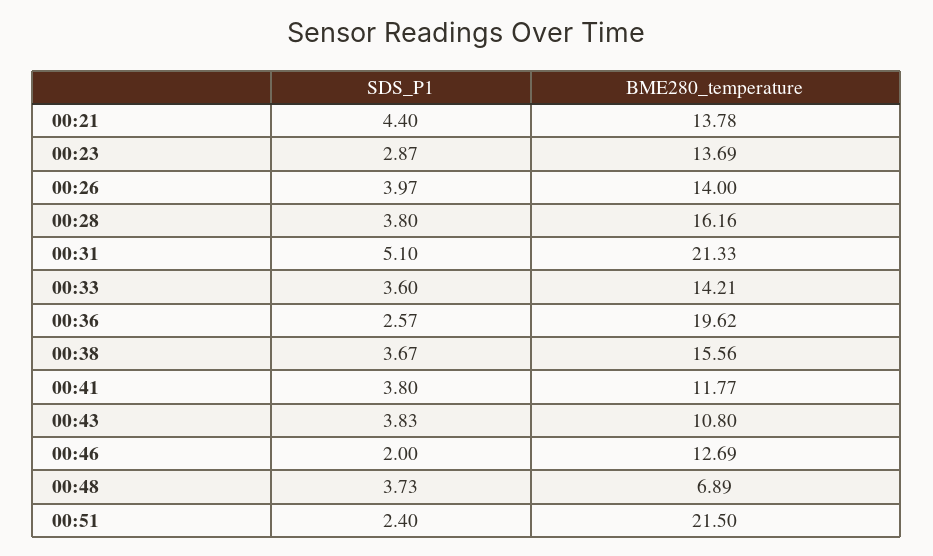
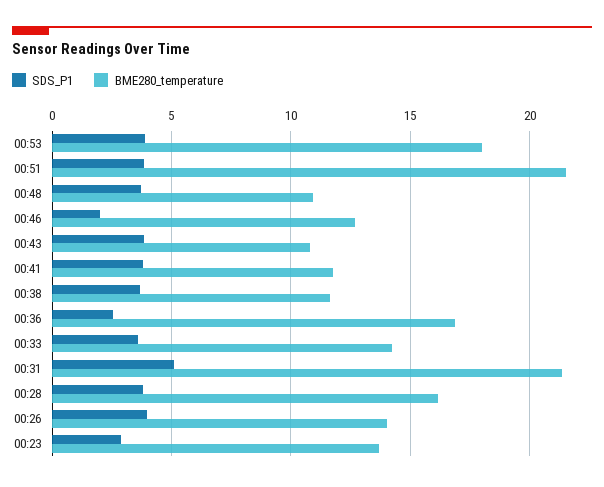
SDS_P1, 00:21: 4.4 -> none
BME280_temperature, 00:21: 13.78 -> none
BME280_temperature, 00:36: 19.62 -> 17
BME280_temperature, 00:38: 15.56 -> 11.5
BME280_temperature, 00:48: 6.89 -> 11
SDS_P1, 00:51: 2.4 -> 4
SDS_P1, 00:53: none -> 4
BME280_temperature, 00:53: none -> 18

